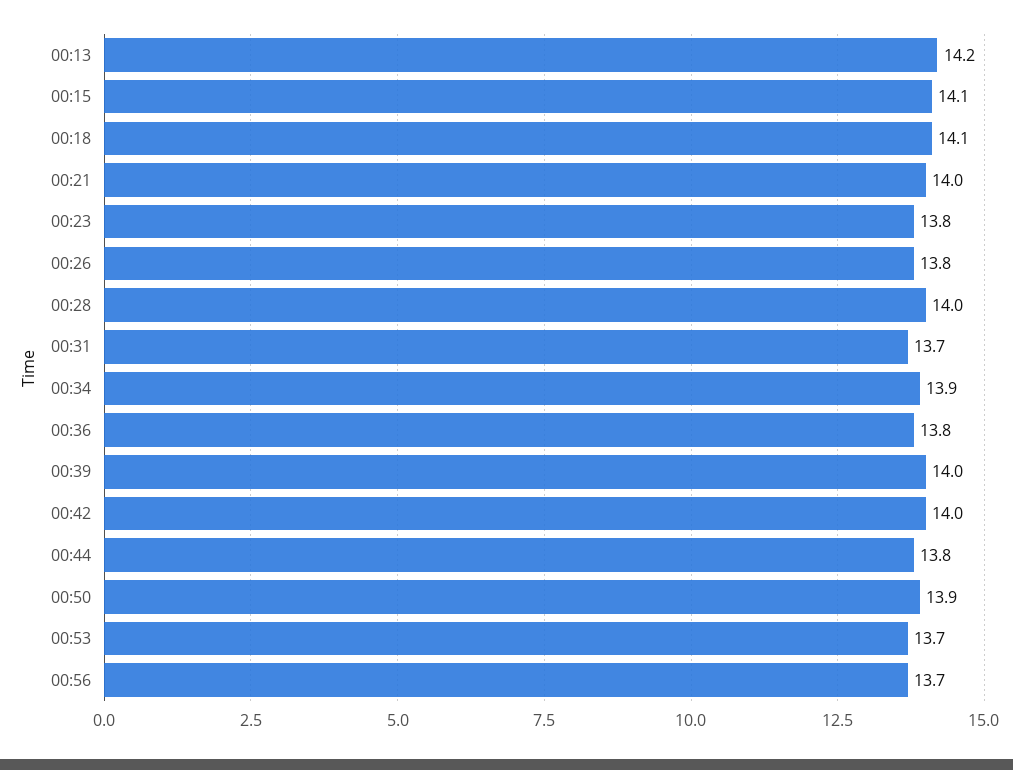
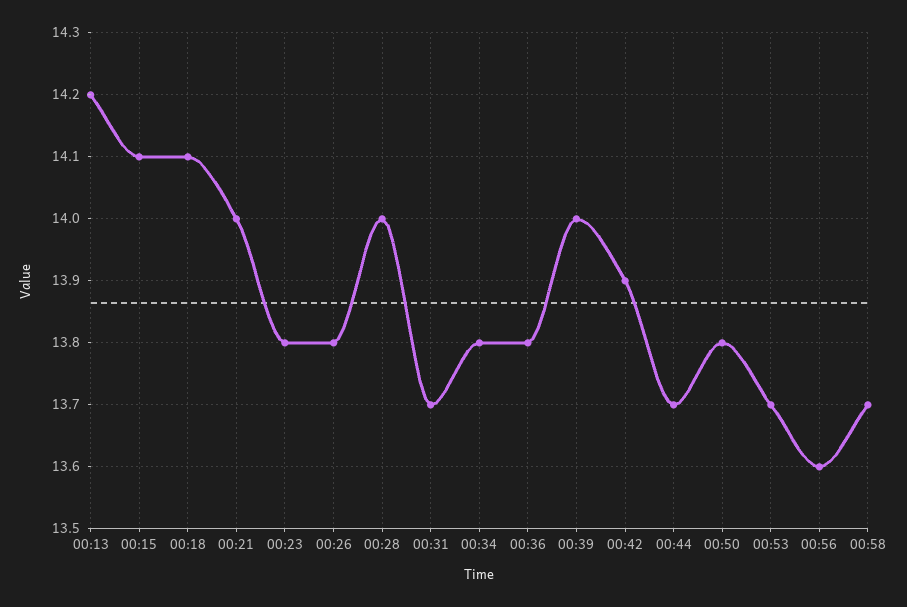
00:34: 13.9 -> 13.8
00:42: 14 -> 13.9
00:44: 13.8 -> 13.7
00:50: 13.9 -> 13.8
00:56: 13.7 -> 13.6
00:58: none -> 13.7

